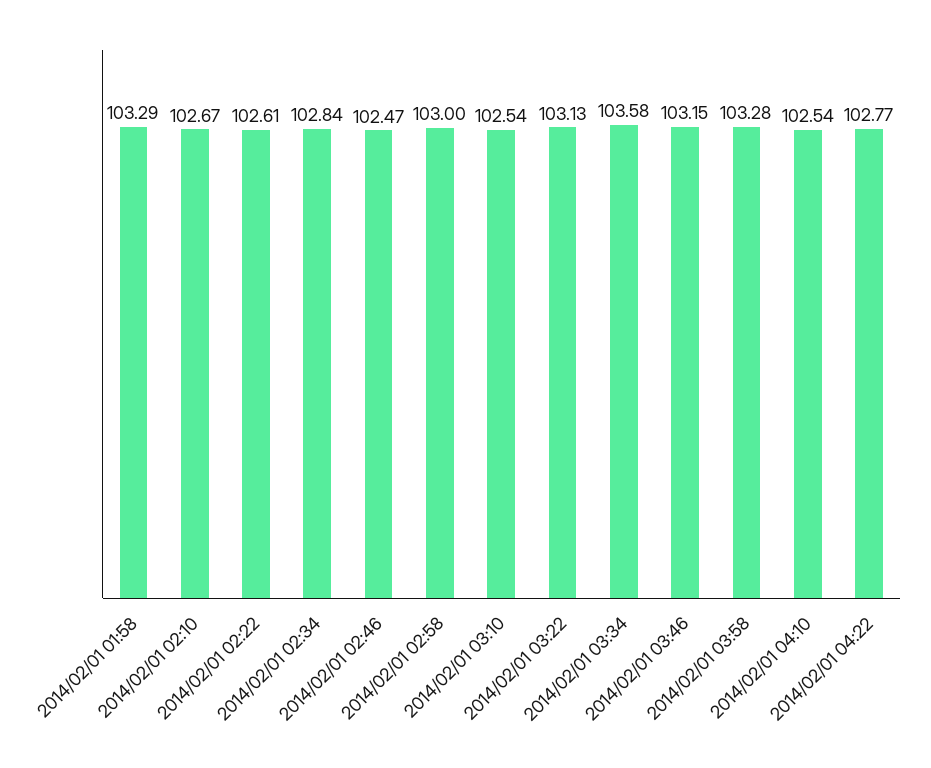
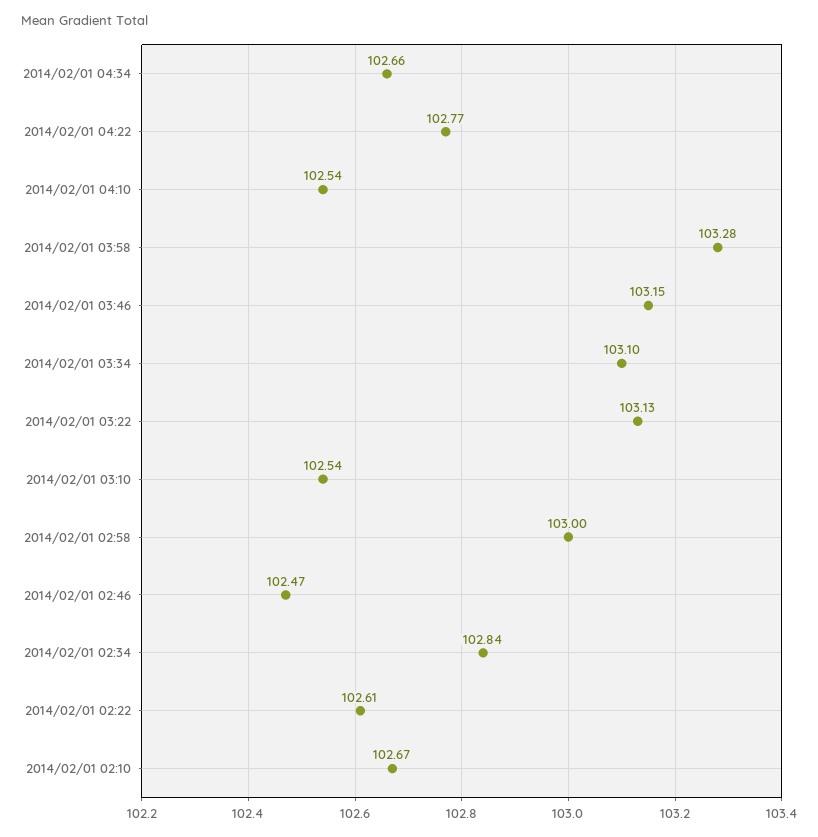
2014/02/01 01:58: 103.29 -> none
2014/02/01 03:34: 103.58 -> 103.1
2014/02/01 04:34: none -> 102.66

